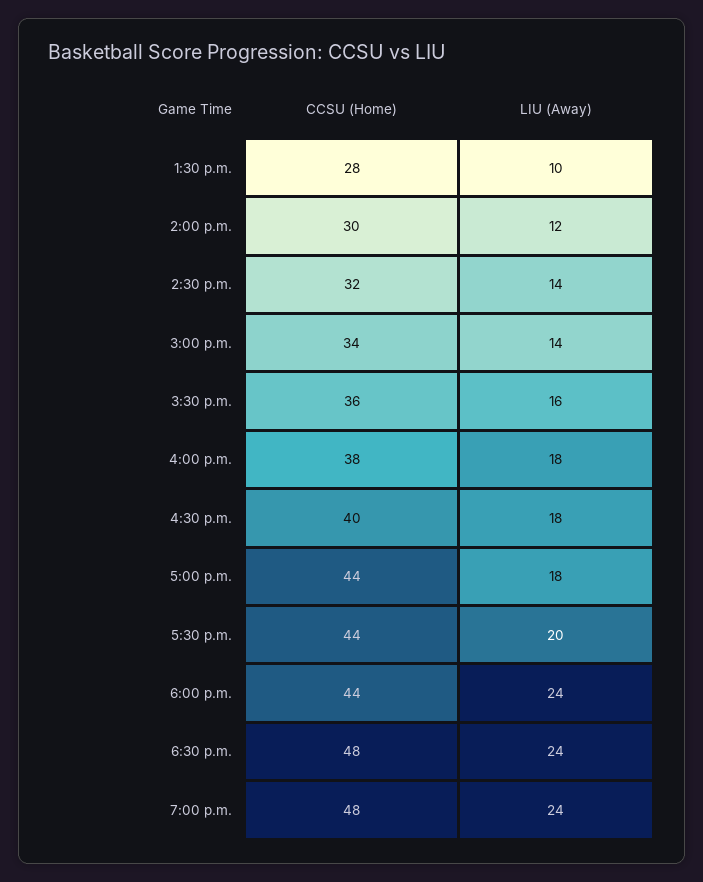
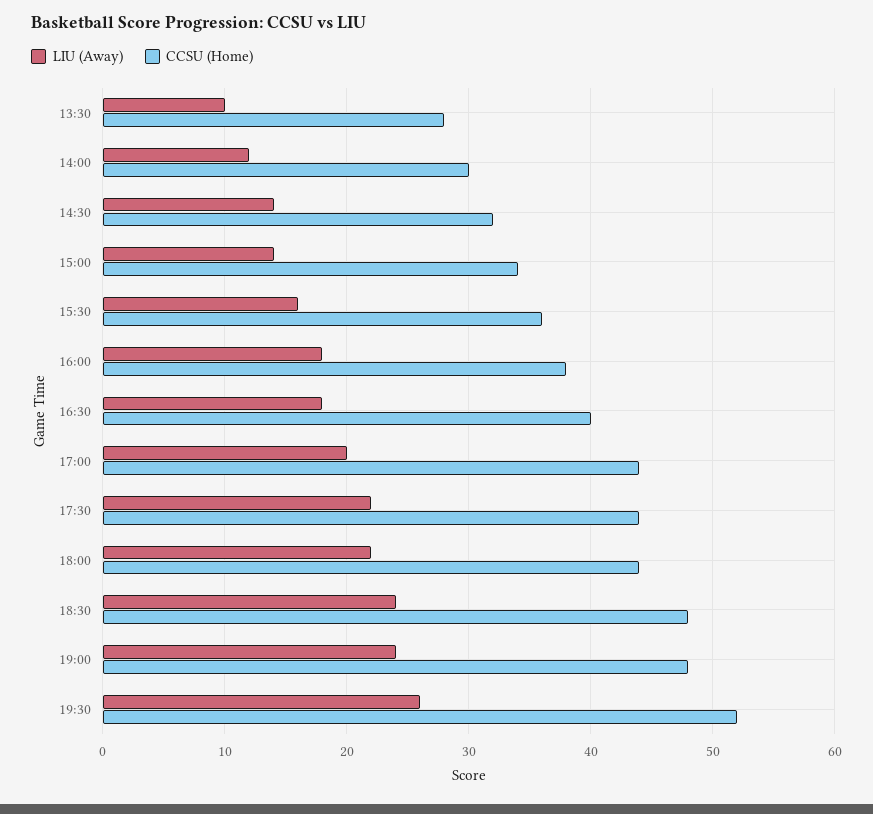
LIU (Away), 5:00 p.m.: 18 -> 20
LIU (Away), 5:30 p.m.: 20 -> 22
LIU (Away), 6:00 p.m.: 24 -> 22
LIU (Away), 19:30: none -> 26
CCSU (Home), 19:30: none -> 52

